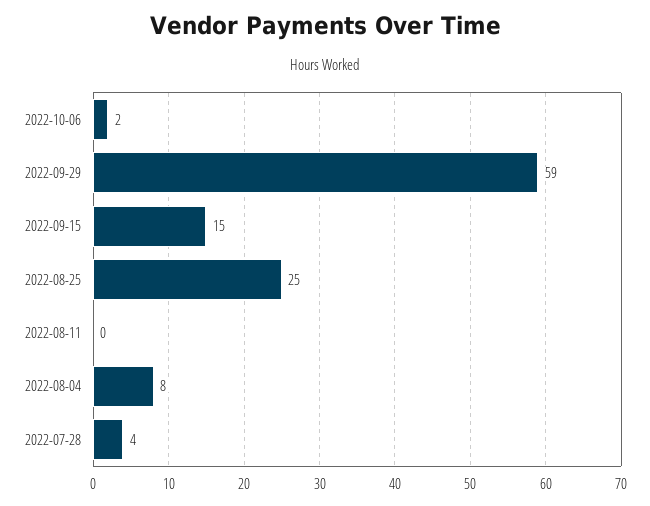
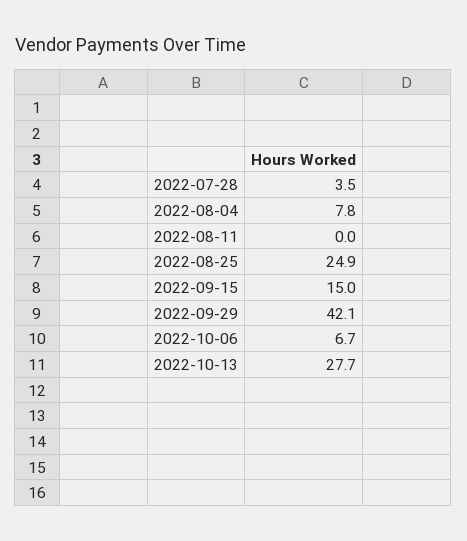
2022-10-06: 2 -> 6.7
2022-09-29: 59 -> 42.1
2022-10-13: none -> 27.7

